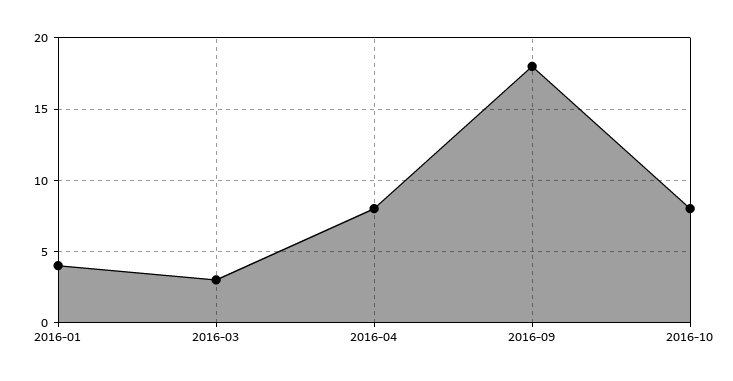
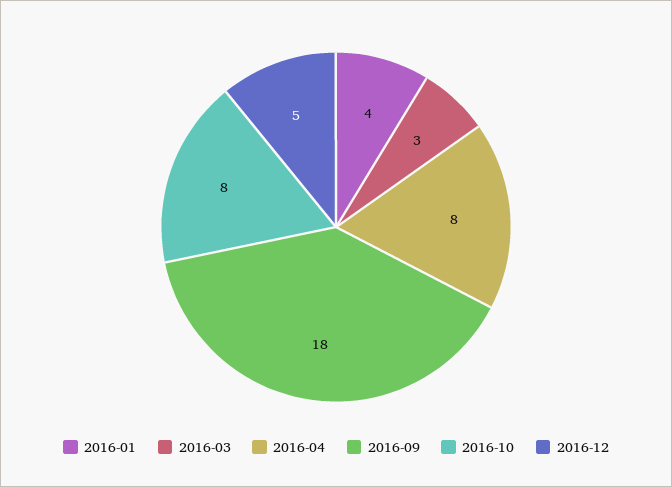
2016-12: none -> 5

